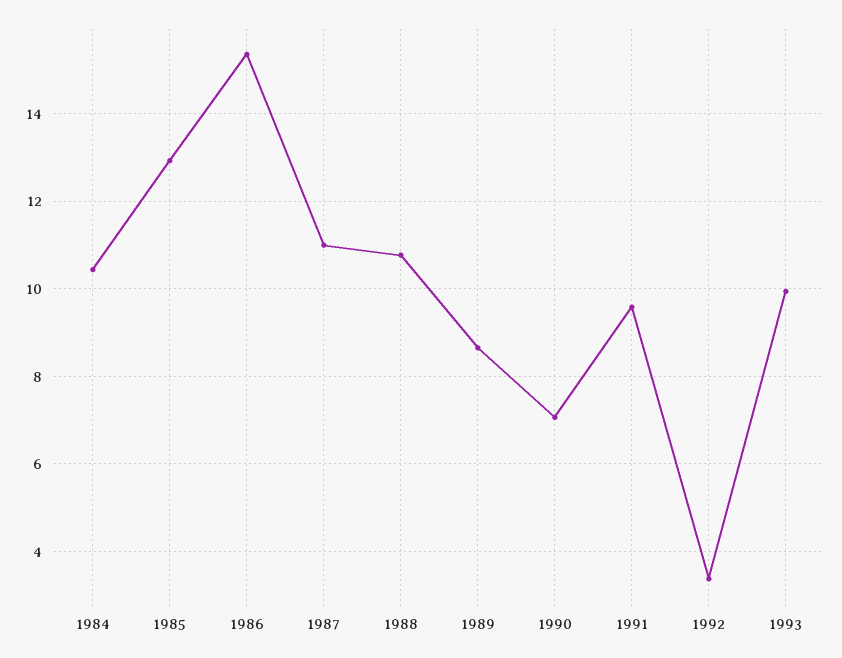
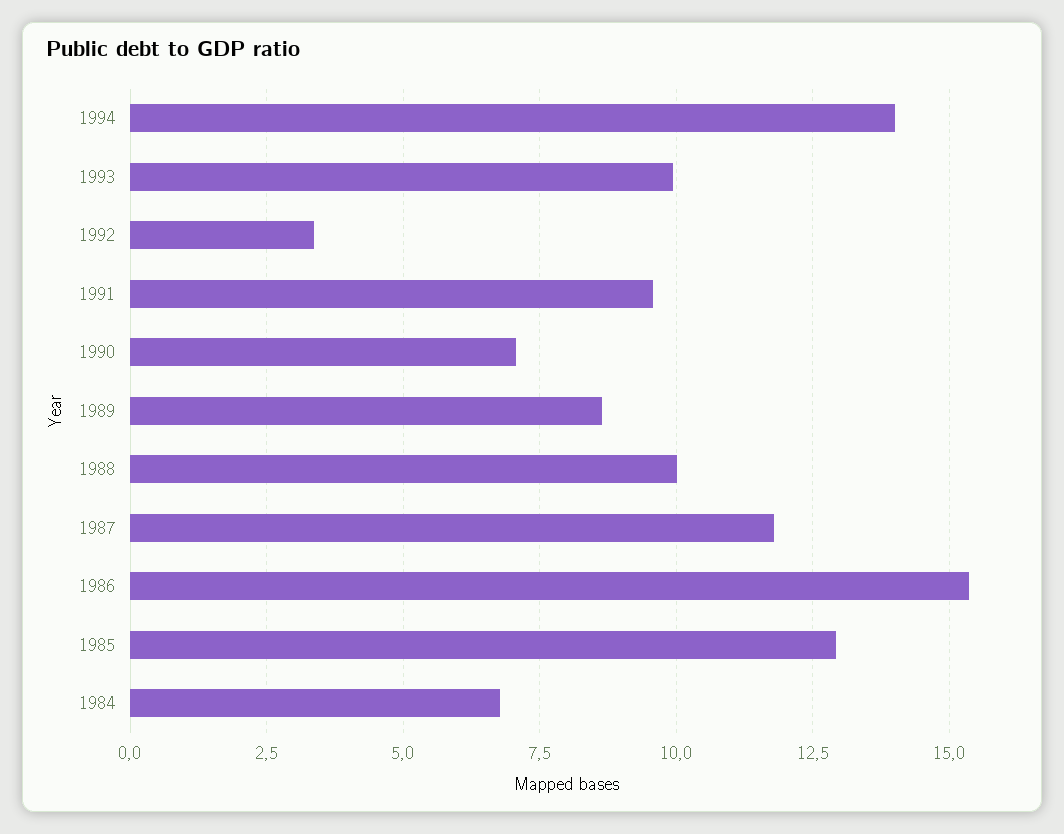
1984: 10.4 -> 6.75
1987: 11 -> 11.75
1988: 10.8 -> 10
1994: none -> 14

